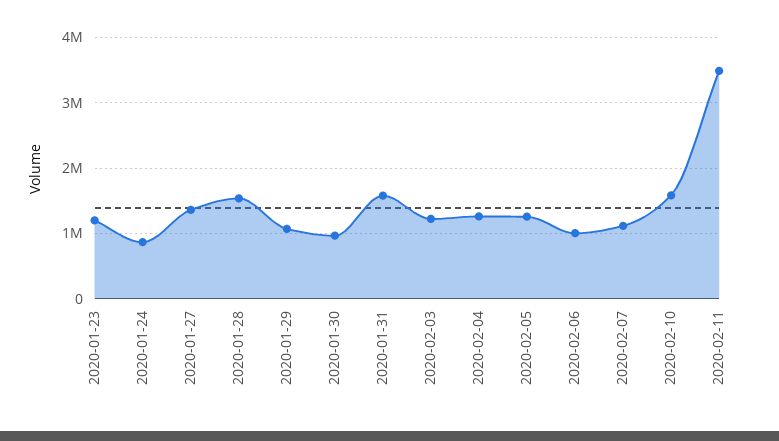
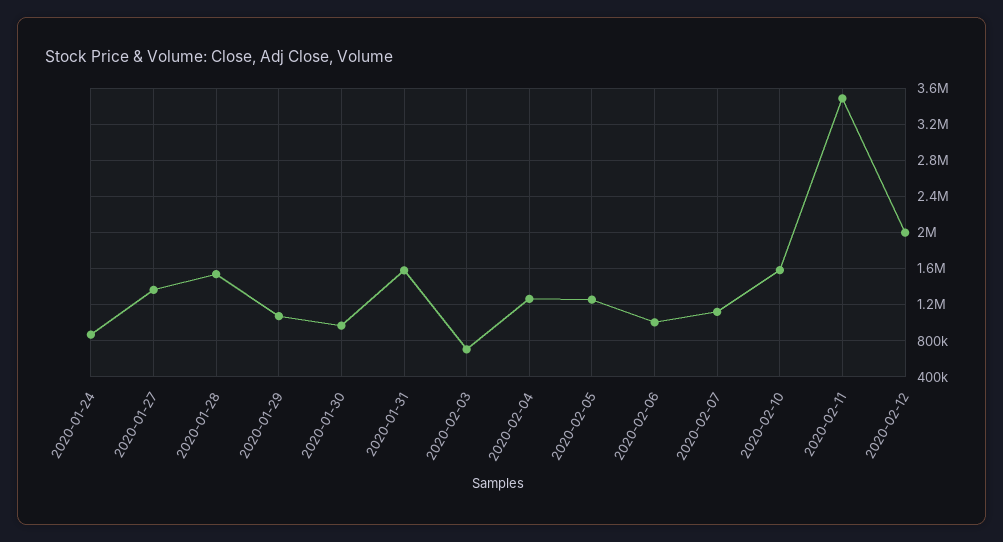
2020-01-23: 1200000 -> none
2020-02-03: 1200000 -> 700000
2020-02-12: none -> 2000000

